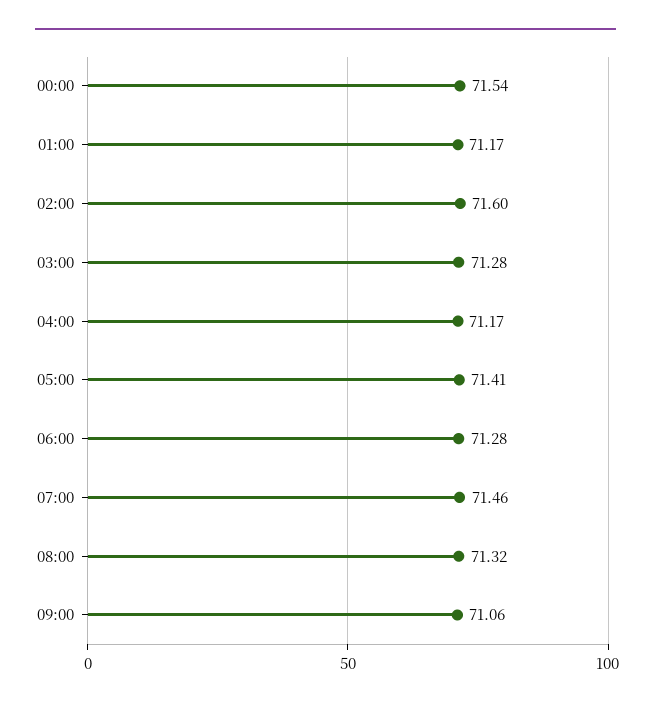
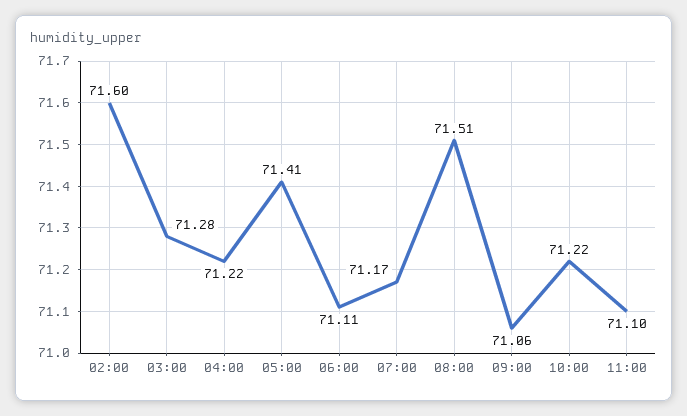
00:00: 71.54 -> none
01:00: 71.17 -> none
04:00: 71.17 -> 71.22
06:00: 71.28 -> 71.11
07:00: 71.46 -> 71.17
08:00: 71.32 -> 71.51
10:00: none -> 71.22
11:00: none -> 71.1

